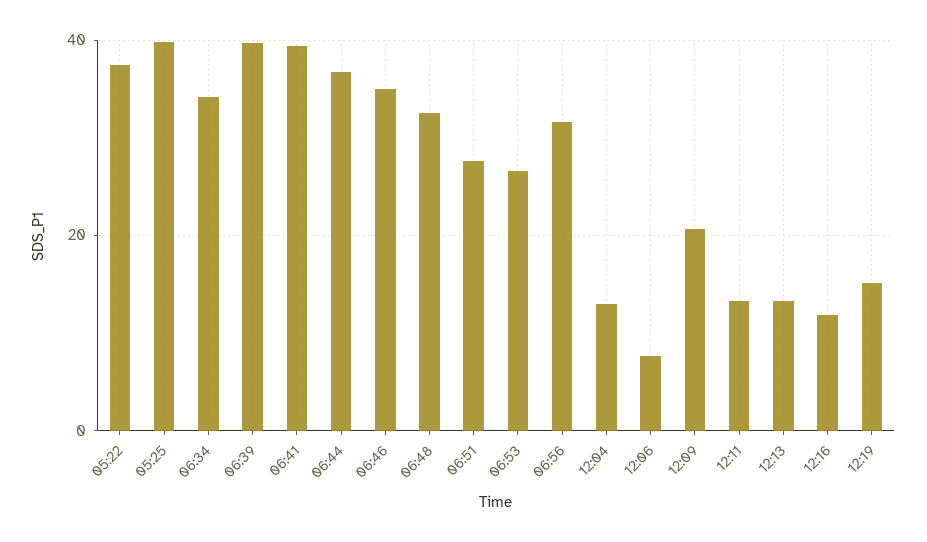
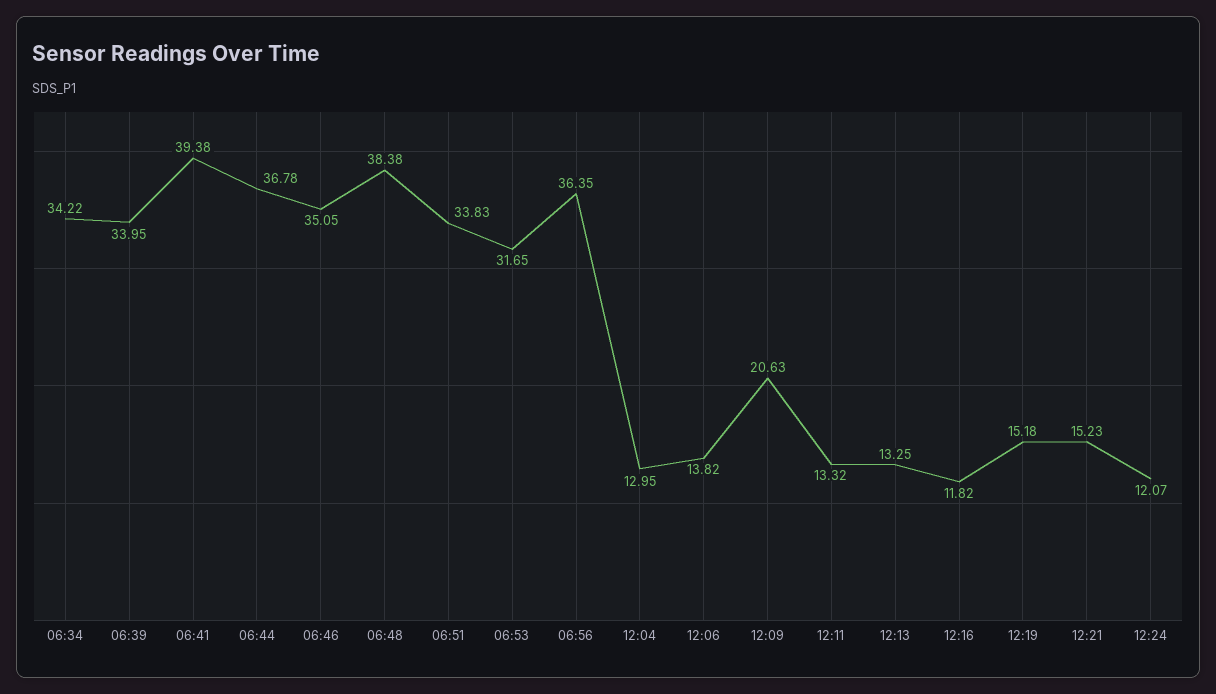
05:22: 38 -> none
05:25: 40 -> none
06:39: 40 -> 33.95
06:48: 32 -> 38.38
06:51: 28 -> 33.83
06:53: 26 -> 31.65
06:56: 32 -> 36.35
12:06: 8 -> 13.82
12:21: none -> 15.23
12:24: none -> 12.07

